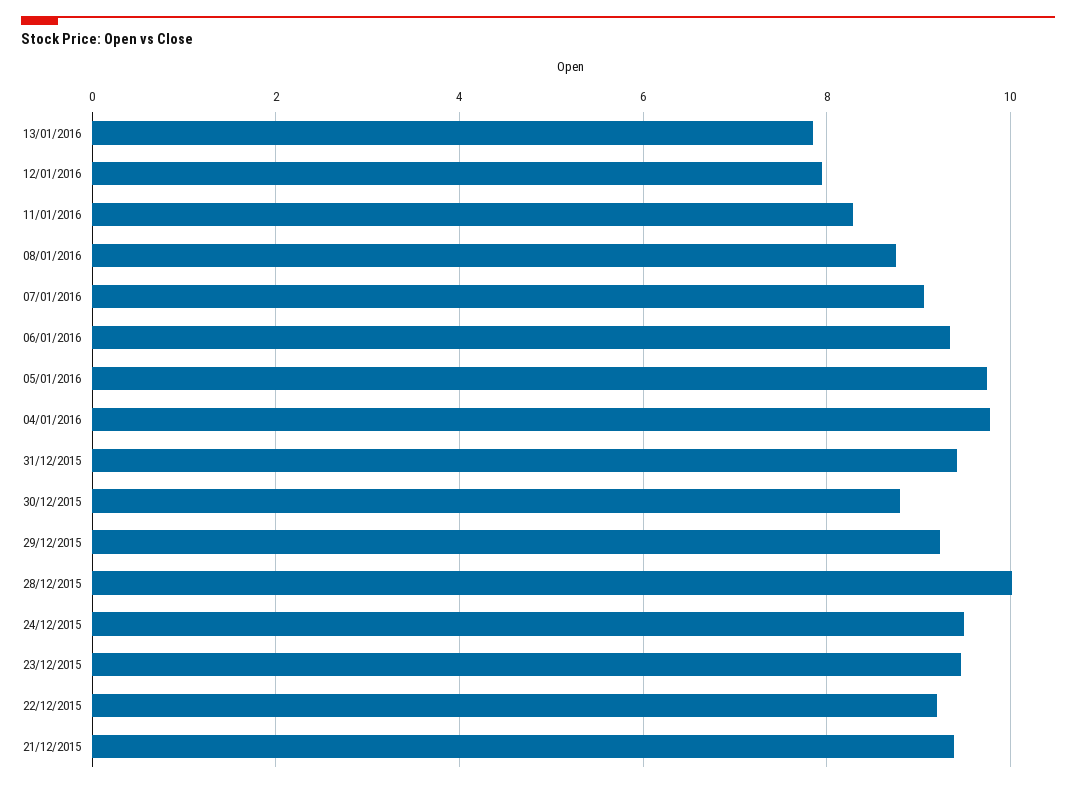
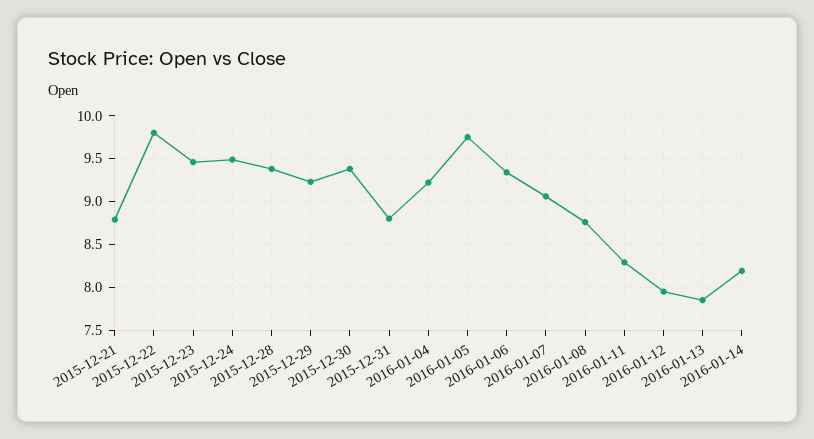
04/01/2016: 9.8 -> 9.2
31/12/2015: 9.4 -> 8.8
30/12/2015: 8.8 -> 9.4
28/12/2015: 10 -> 9.4
22/12/2015: 9.2 -> 9.8
21/12/2015: 9.4 -> 8.8
2016-01-14: none -> 8.2

